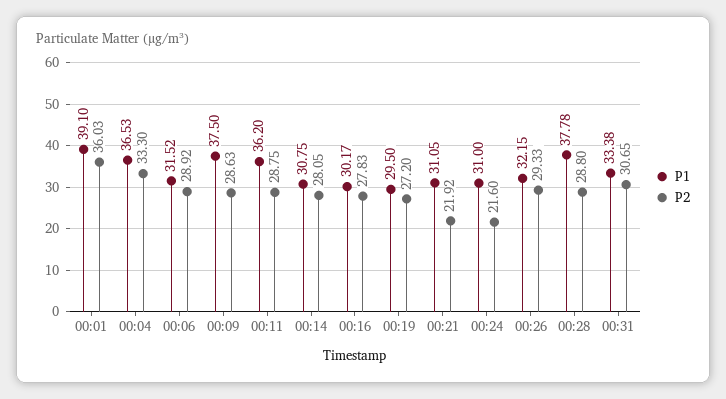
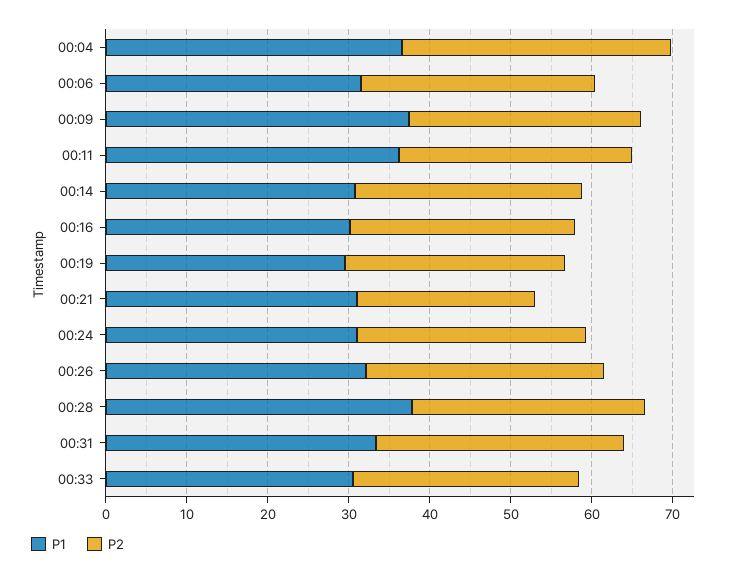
P1, 00:01: 39.1 -> none
P2, 00:01: 36.03 -> none
P2, 00:24: 21.6 -> 28
P1, 00:33: none -> 30
P2, 00:33: none -> 28

